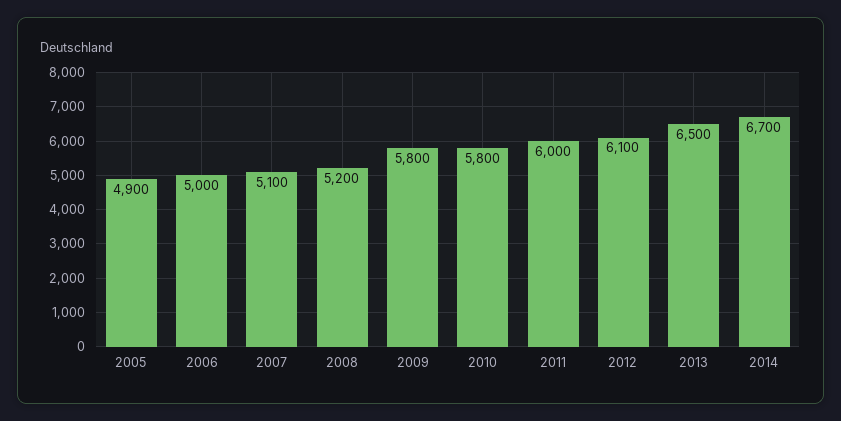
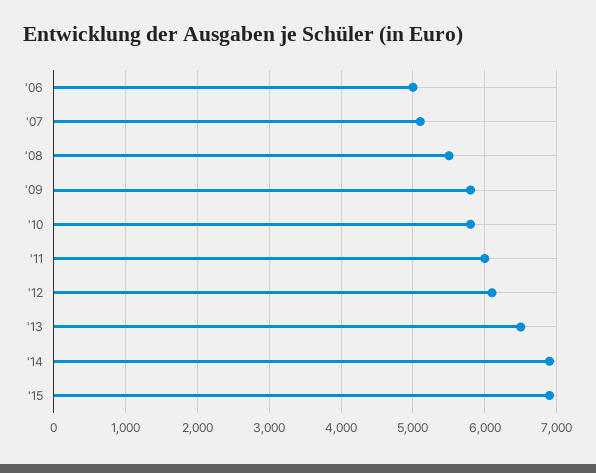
2005: 4900 -> none
2008: 5200 -> 5500
2014: 6700 -> 6900
'15: none -> 6900

